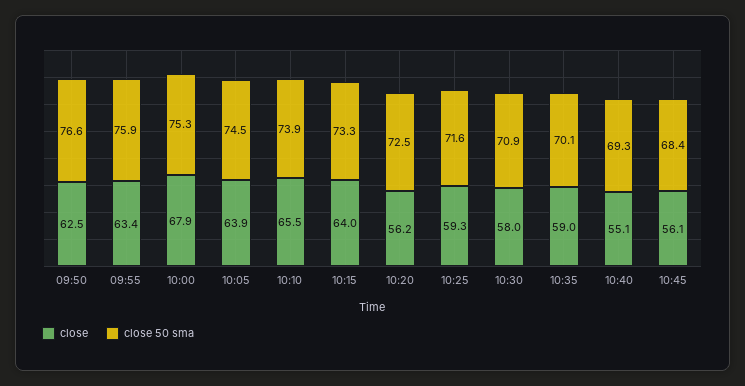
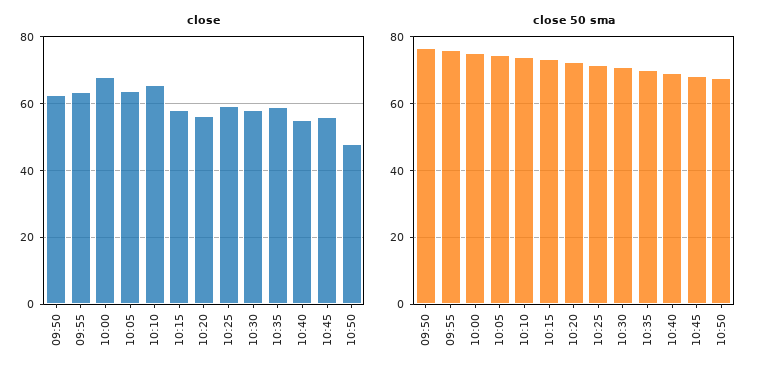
close, 10:15: 64 -> 58
close, 10:50: none -> 48
close 50 sma, 10:50: none -> 68

